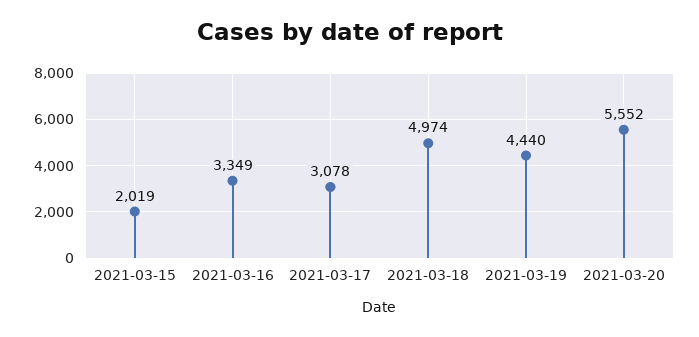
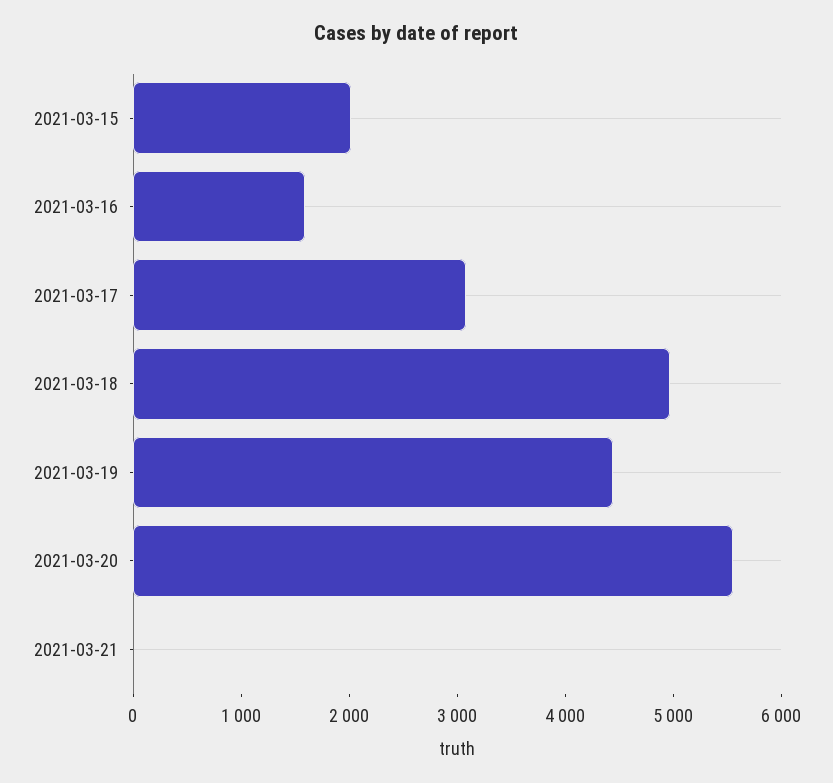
2021-03-16: 3349 -> 1600
2021-03-21: none -> 0

